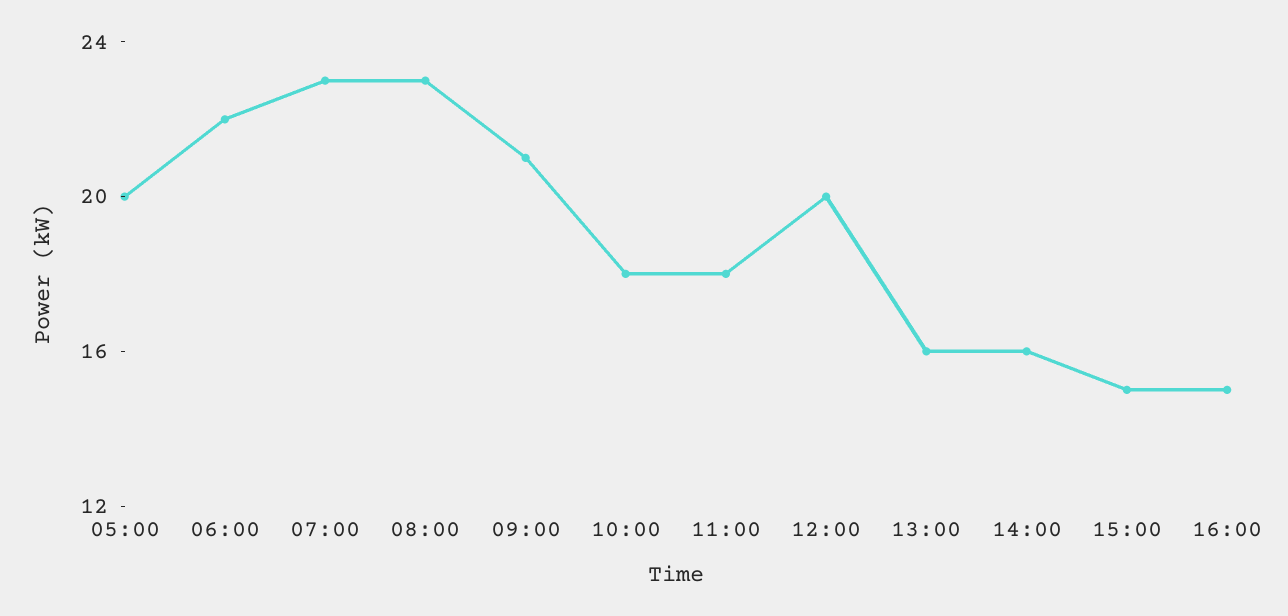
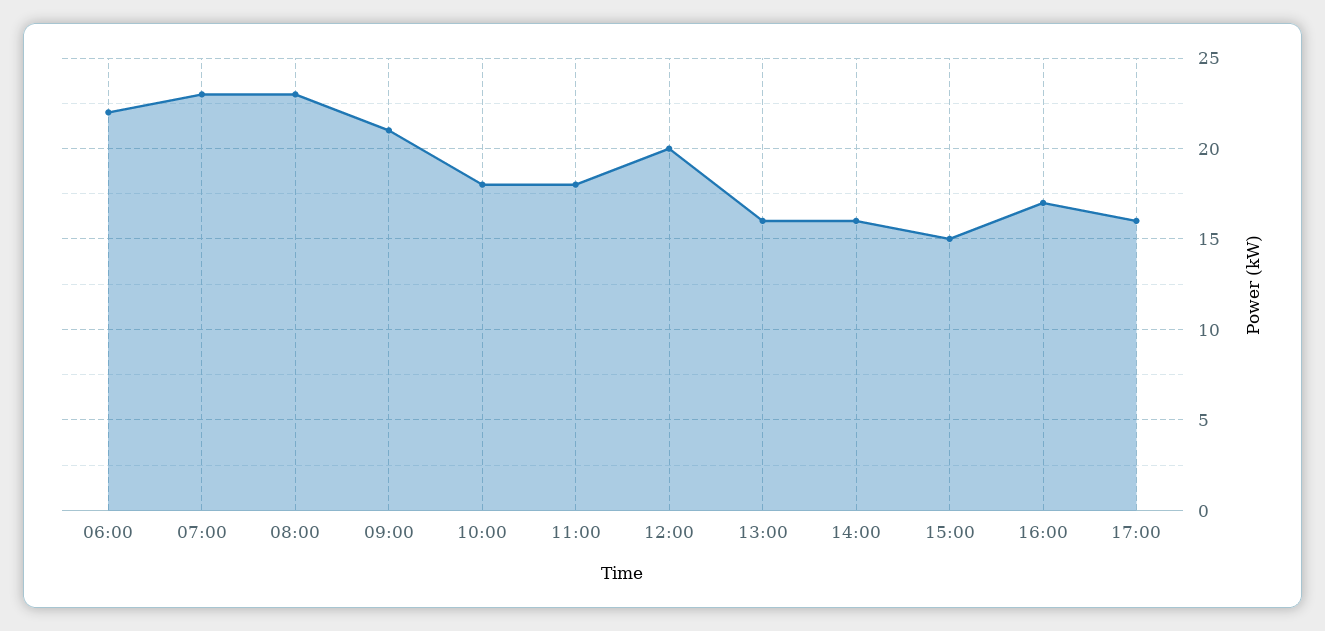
05:00: 20 -> none
16:00: 15 -> 17
17:00: none -> 16

